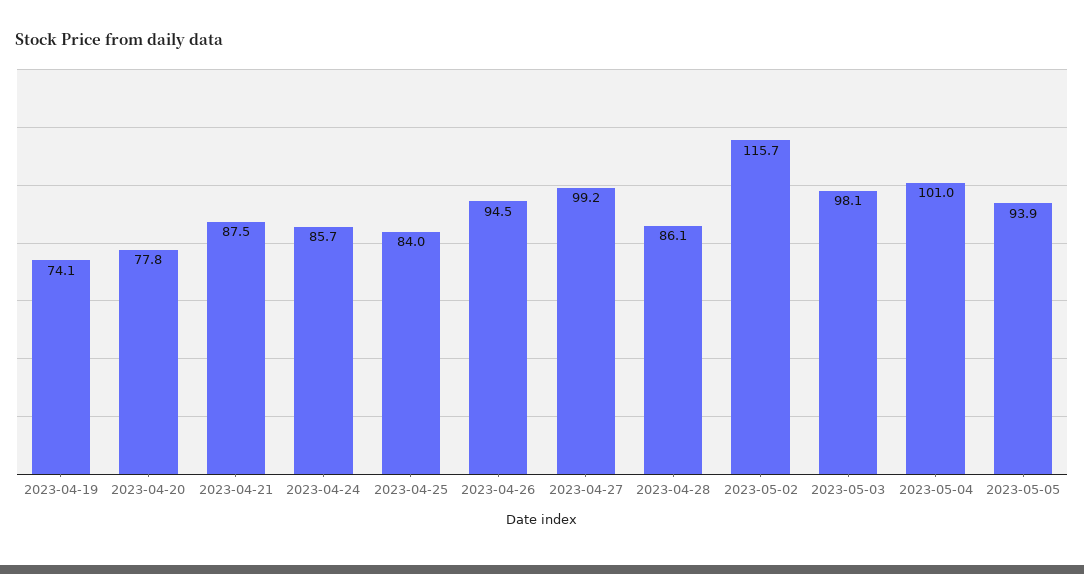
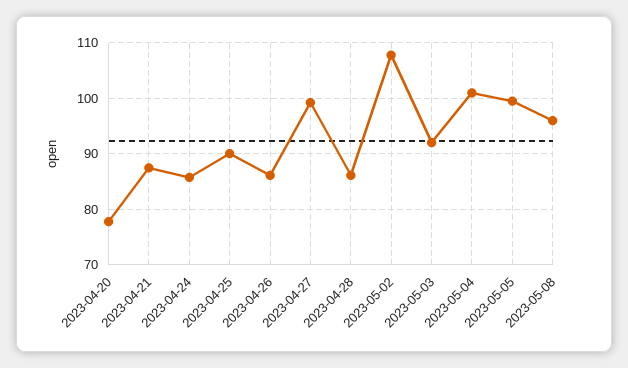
2023-04-19: 74.1 -> none
2023-04-25: 84 -> 90
2023-04-26: 94.5 -> 86
2023-05-02: 115.7 -> 108
2023-05-03: 98.1 -> 92
2023-05-05: 93.9 -> 100
2023-05-08: none -> 96

